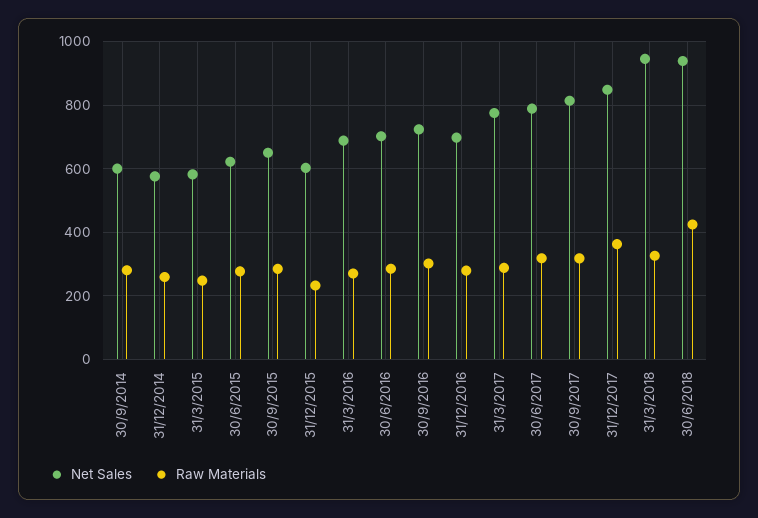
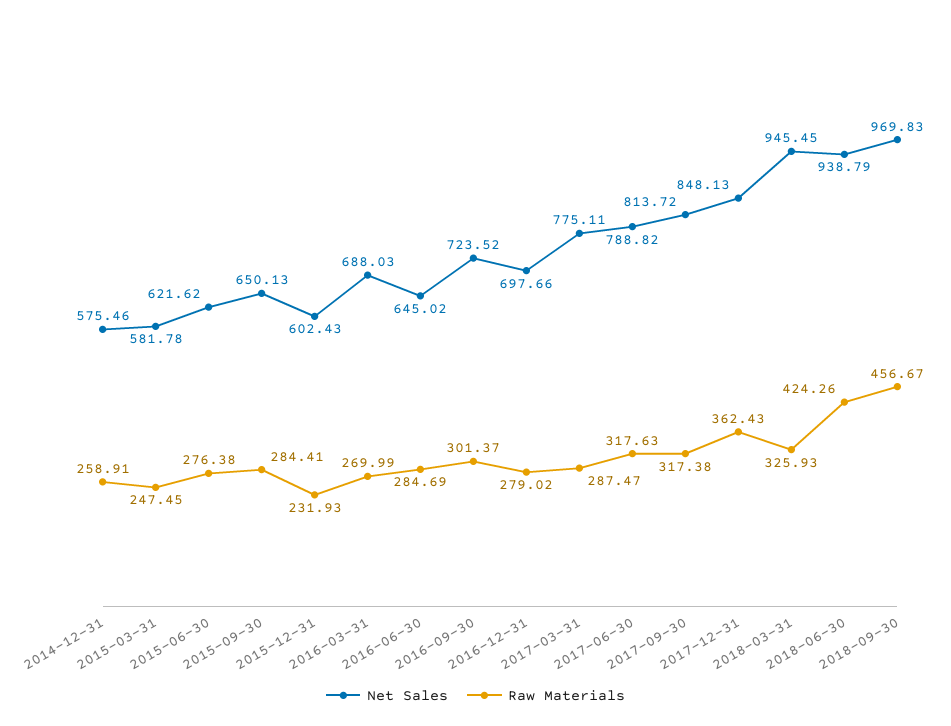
Net Sales, 30/9/2014: 600 -> none
Raw Materials, 30/9/2014: 280 -> none
Net Sales, 30/6/2016: 700 -> 645.02
Net Sales, 2018-09-30: none -> 969.83
Raw Materials, 2018-09-30: none -> 456.67

